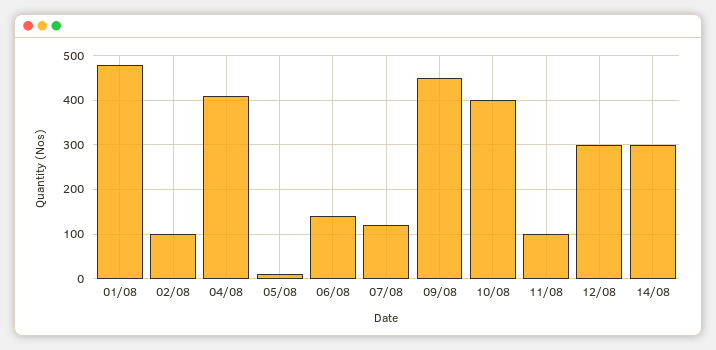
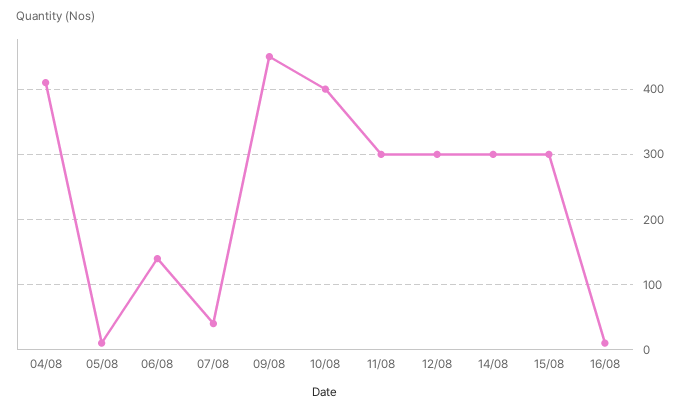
01/08: 480 -> none
02/08: 100 -> none
07/08: 120 -> 40
11/08: 100 -> 300
15/08: none -> 300
16/08: none -> 10

